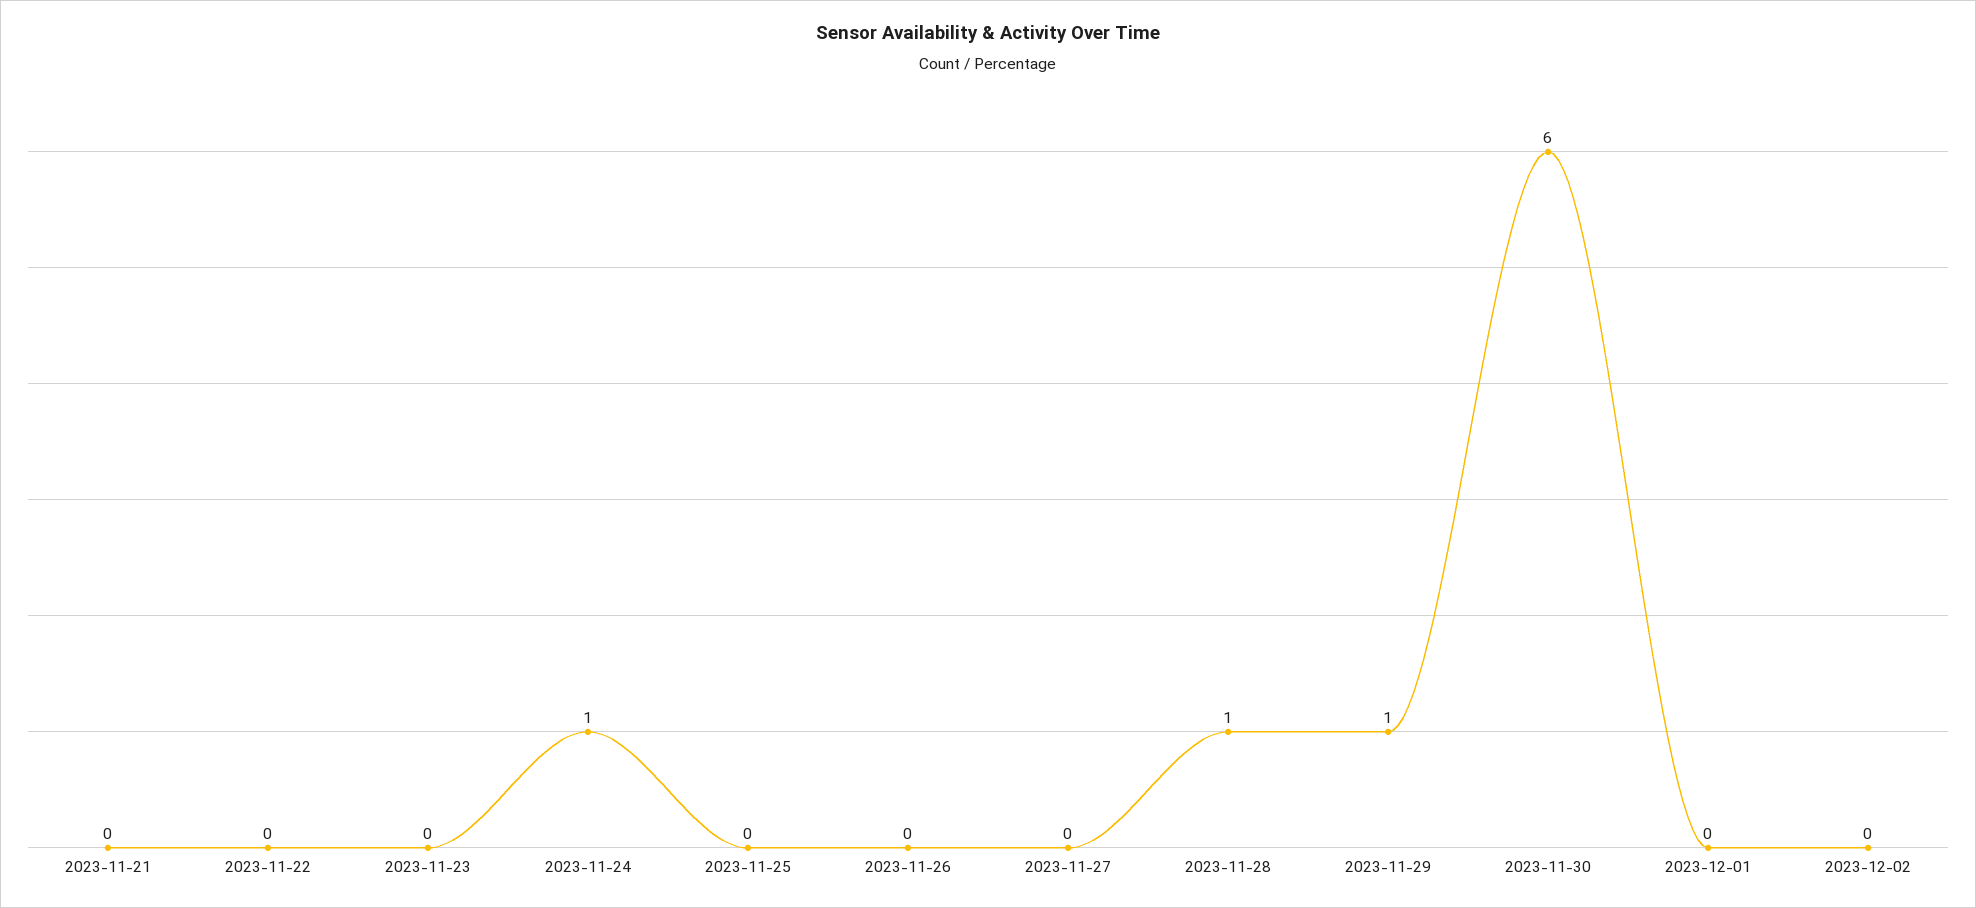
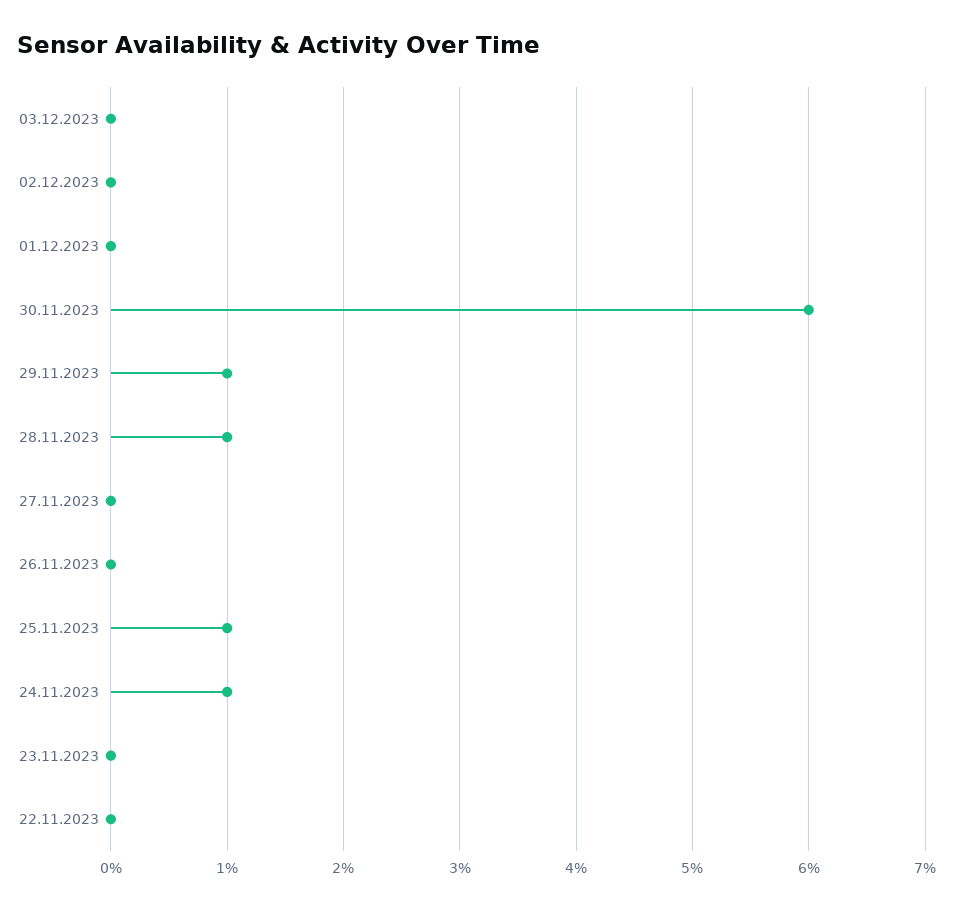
2023-11-21: 0 -> none
2023-11-25: 0 -> 1
03.12.2023: none -> 0

